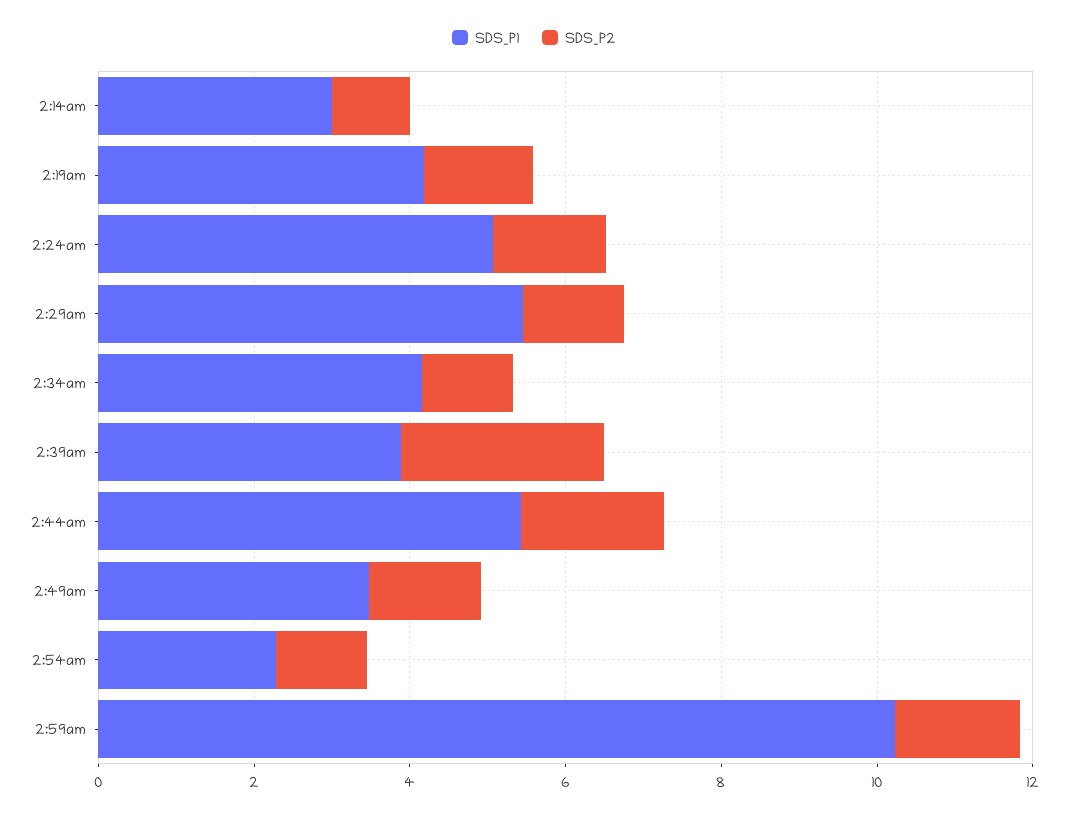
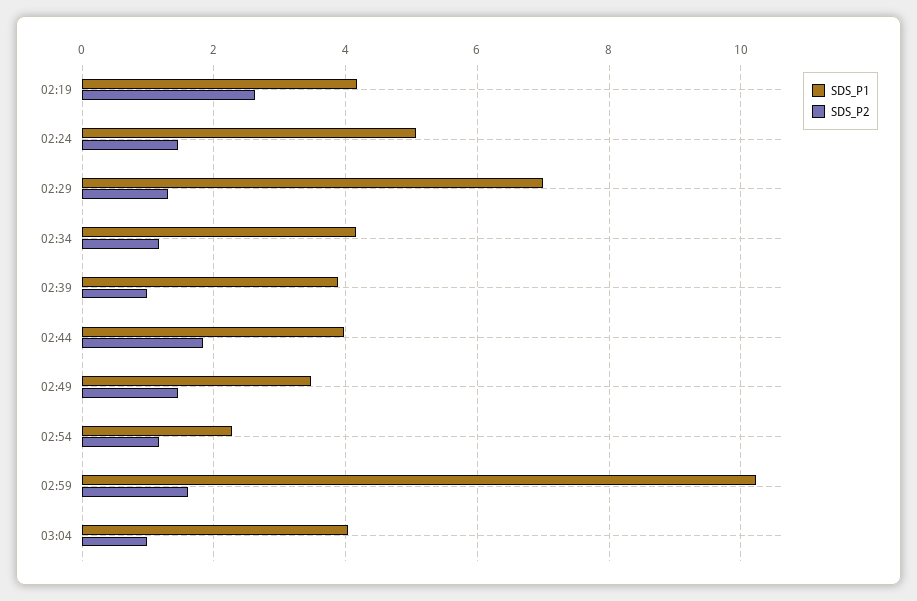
SDS_P1, 2:14am: 3 -> none
SDS_P2, 2:14am: 1 -> none
SDS_P2, 2:19am: 1.5 -> 2.6
SDS_P1, 2:29am: 5.5 -> 7
SDS_P2, 2:39am: 2.5 -> 1
SDS_P1, 2:44am: 5.5 -> 4
SDS_P1, 03:04: none -> 4
SDS_P2, 03:04: none -> 1

